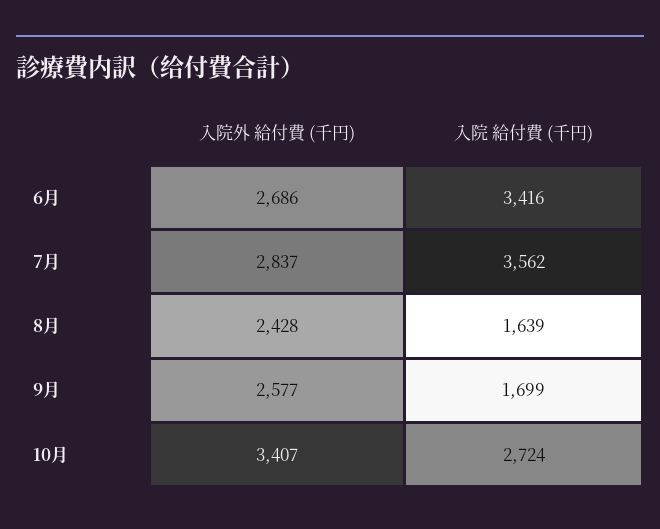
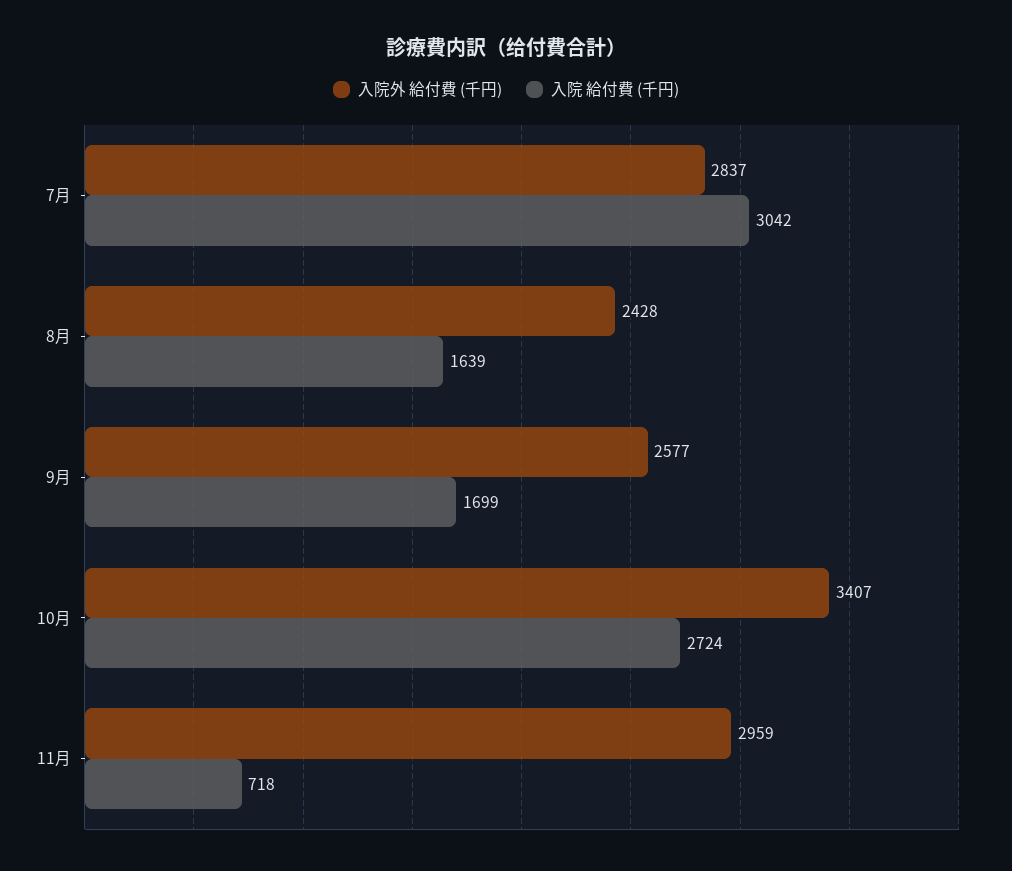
入院外 給付費 (千円), 6月: 2686 -> none
入院 給付費 (千円), 6月: 3416 -> none
入院 給付費 (千円), 7月: 3562 -> 3042
入院外 給付費 (千円), 11月: none -> 2959
入院 給付費 (千円), 11月: none -> 718

